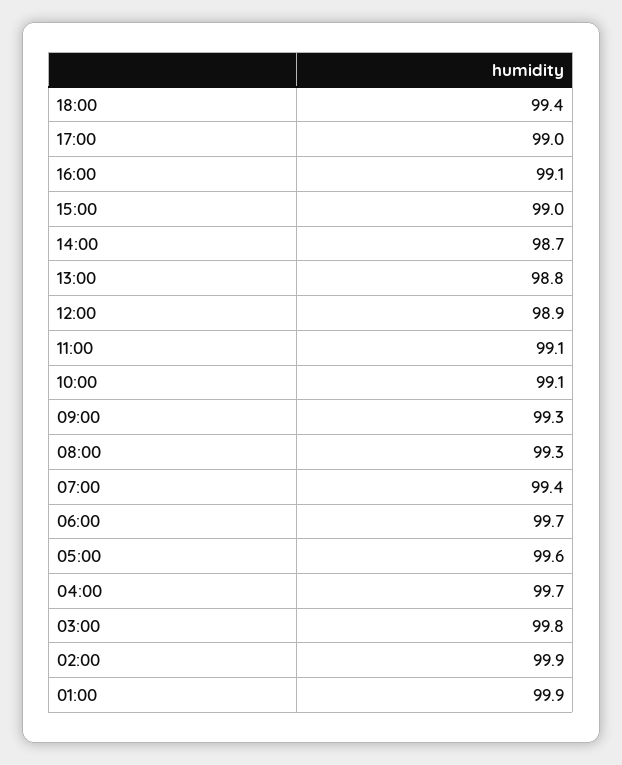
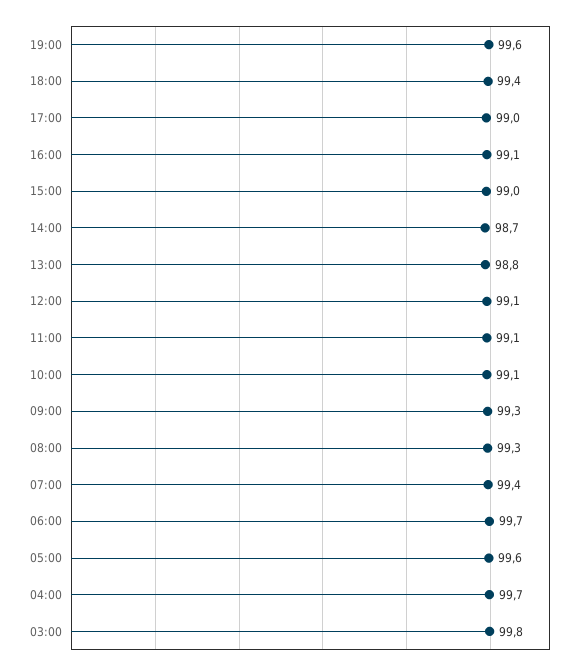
12:00: 98.9 -> 99.1
02:00: 99.9 -> none
01:00: 99.9 -> none
19:00: none -> 99.6

